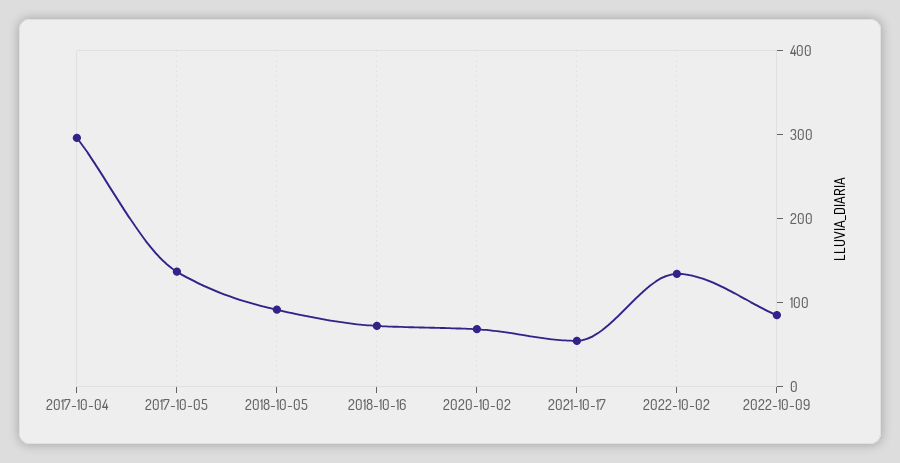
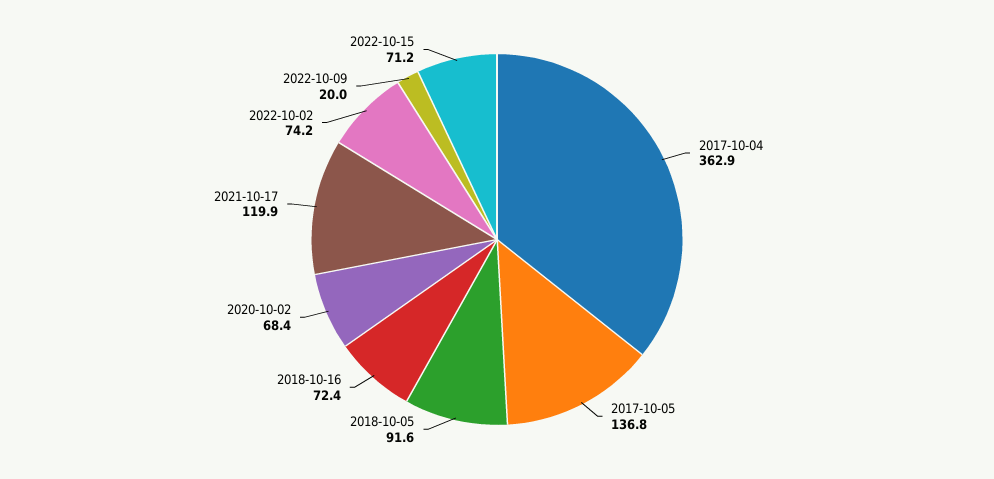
2017-10-04: 300 -> 362.9
2021-10-17: 60 -> 119.9
2022-10-02: 140 -> 74.2
2022-10-09: 80 -> 20
2022-10-15: none -> 71.2

